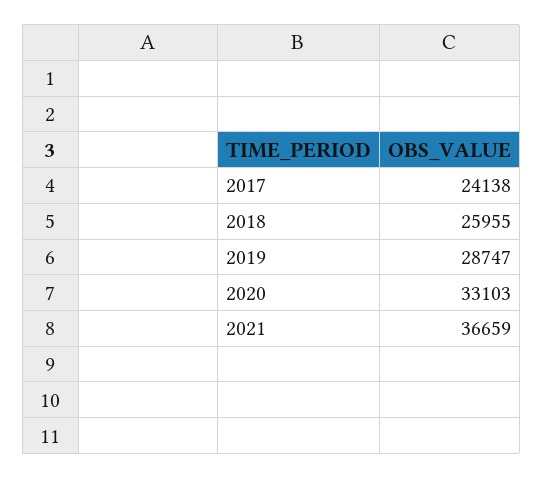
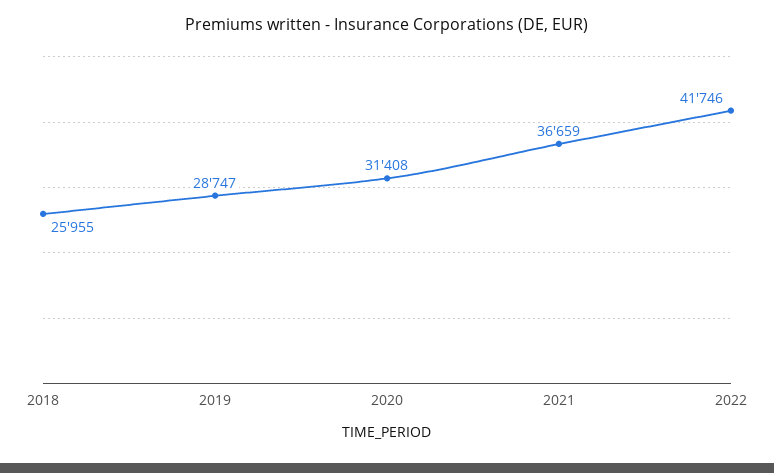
2017: 24138 -> none
2020: 33103 -> 31408
2022: none -> 41746

